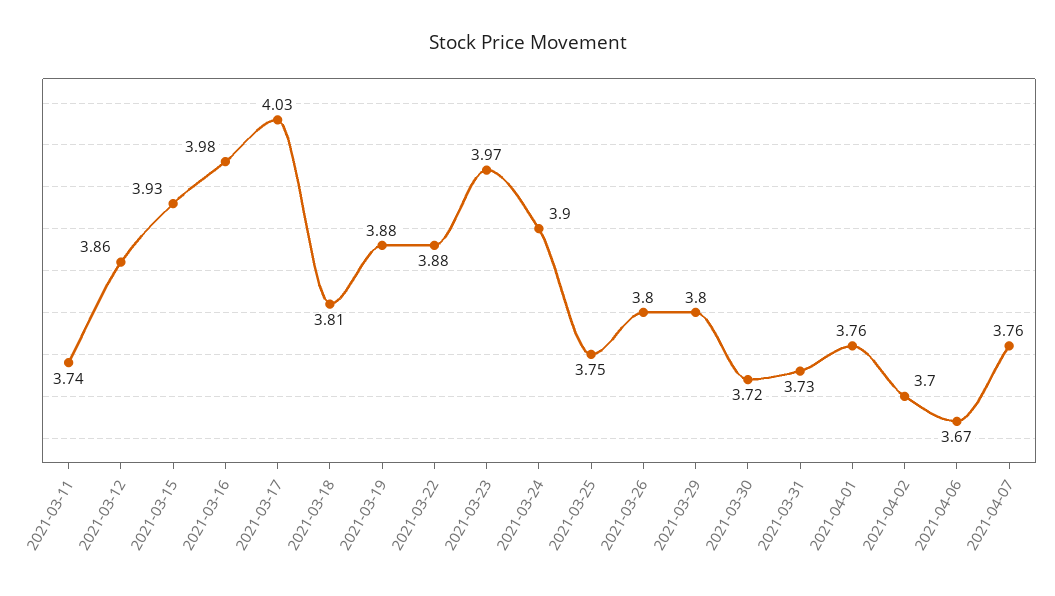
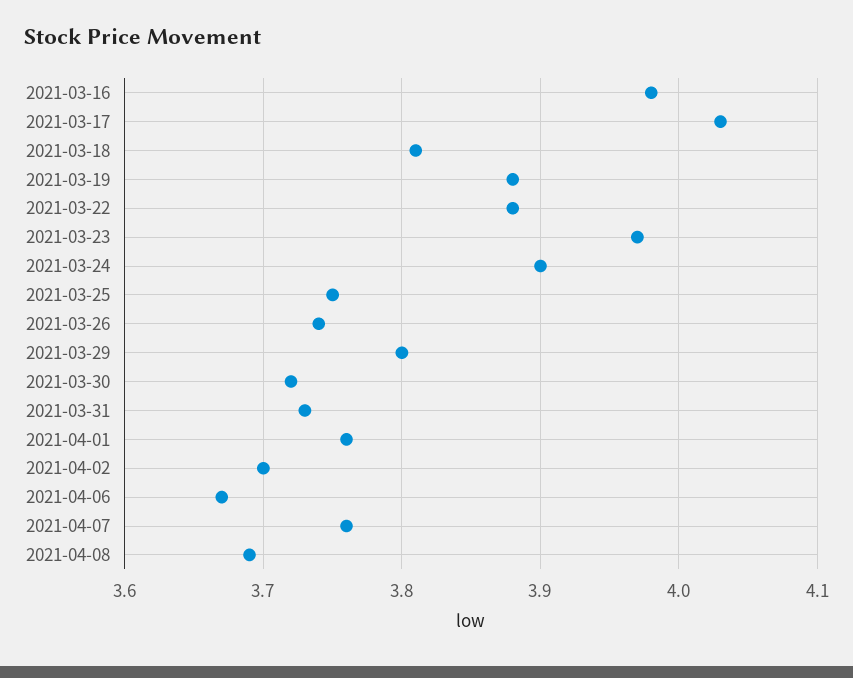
2021-03-11: 3.74 -> none
2021-03-12: 3.86 -> none
2021-03-15: 3.93 -> none
2021-03-26: 3.8 -> 3.74
2021-04-08: none -> 3.69

